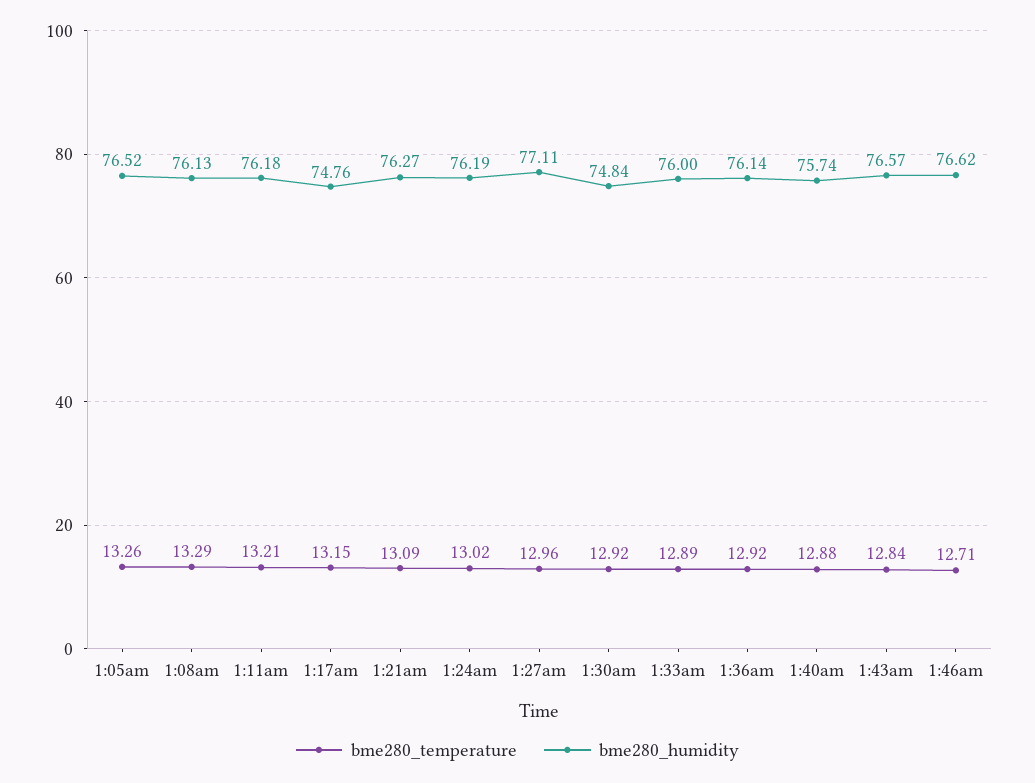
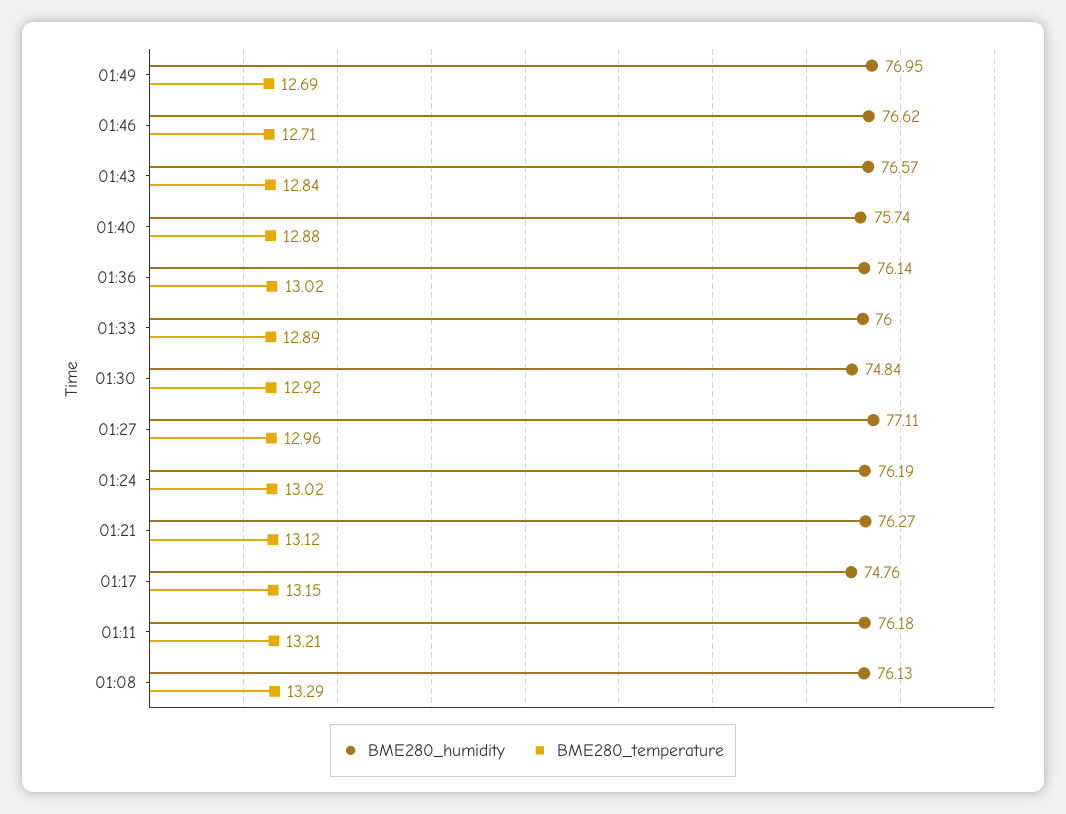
bme280_temperature, 1:05am: 13.26 -> none
bme280_humidity, 1:05am: 76.52 -> none
bme280_temperature, 1:21am: 13.09 -> 13.12
bme280_temperature, 1:36am: 12.92 -> 13.02
bme280_humidity, 01:49: none -> 76.95
bme280_temperature, 01:49: none -> 12.69

